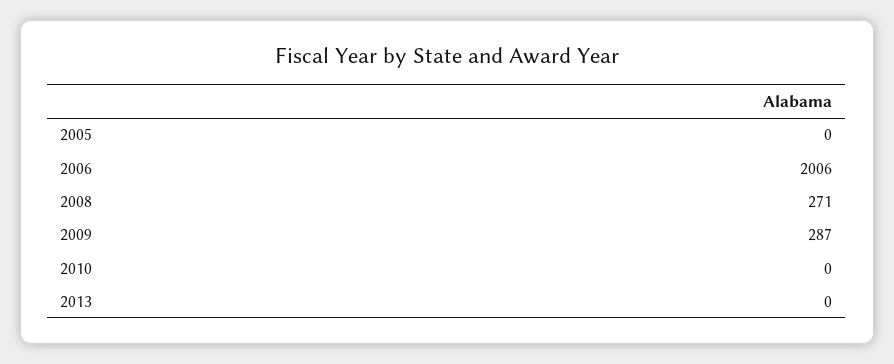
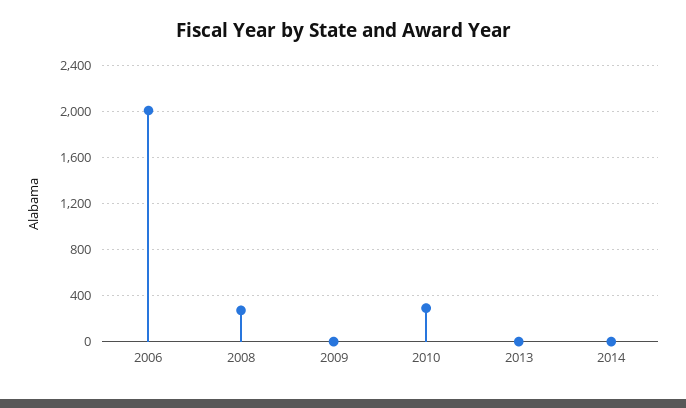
2005: 0 -> none
2009: 287 -> 0
2010: 0 -> 300
2014: none -> 0

